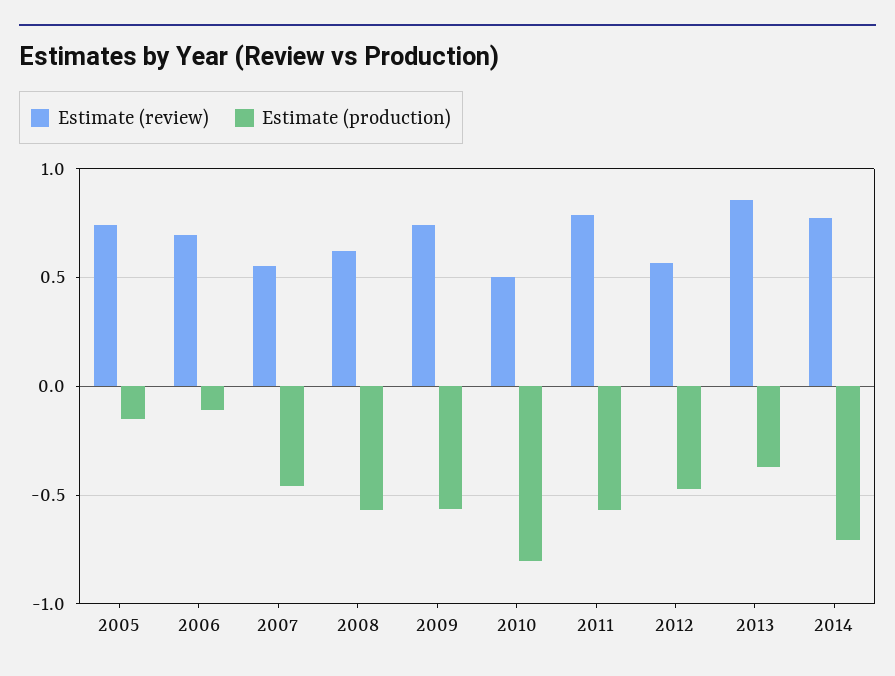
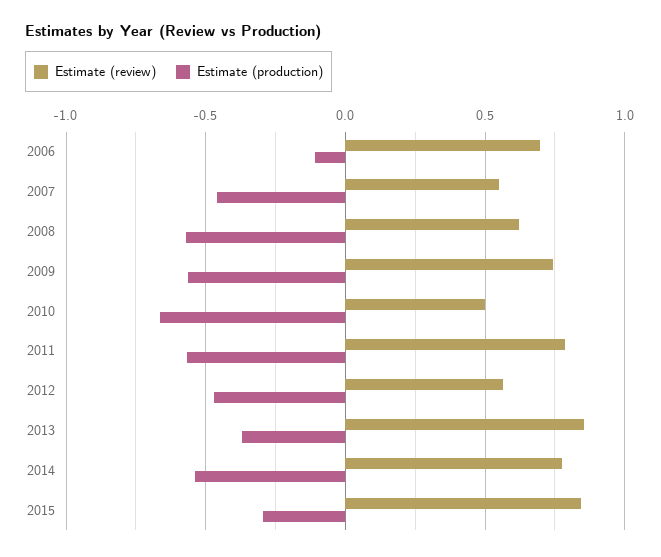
Estimate (review), 2005: 0.75 -> none
Estimate (production), 2005: -0.15 -> none
Estimate (production), 2010: -0.8 -> -0.65
Estimate (production), 2014: -0.7 -> -0.55
Estimate (review), 2015: none -> 0.85
Estimate (production), 2015: none -> -0.3

